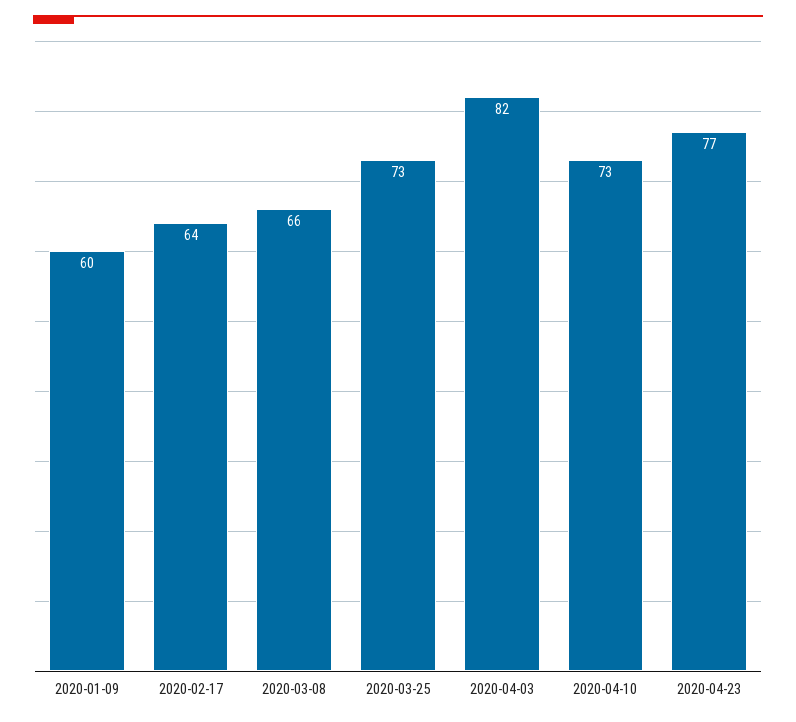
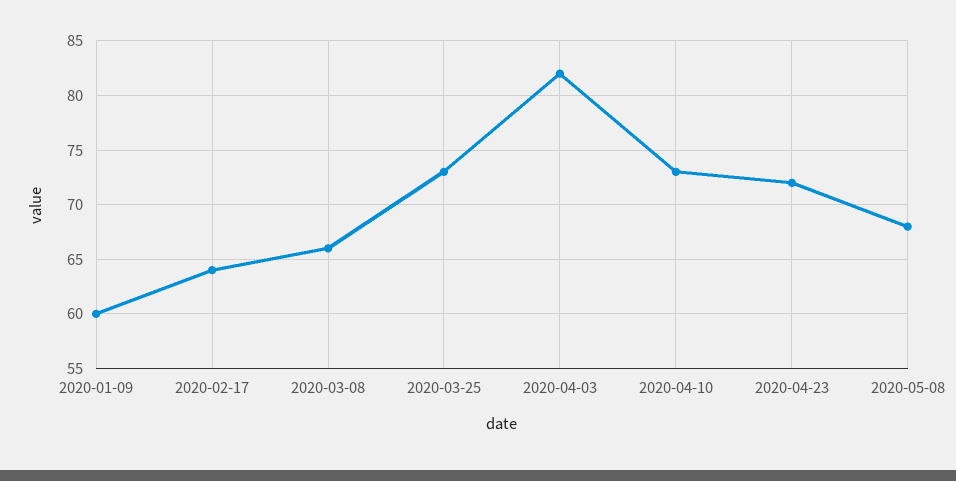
2020-04-23: 77 -> 72
2020-05-08: none -> 68

